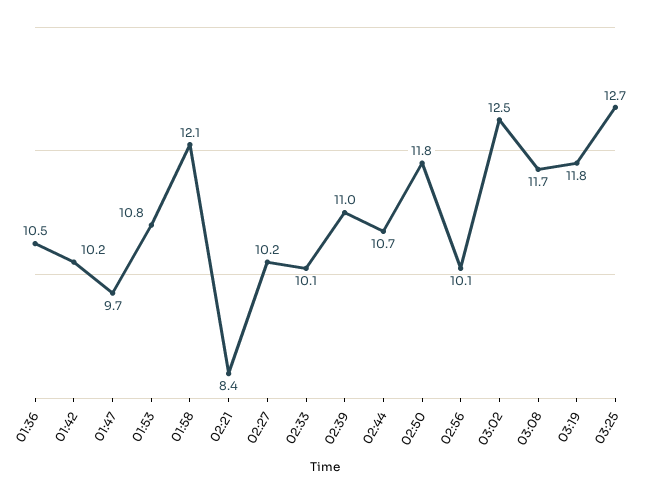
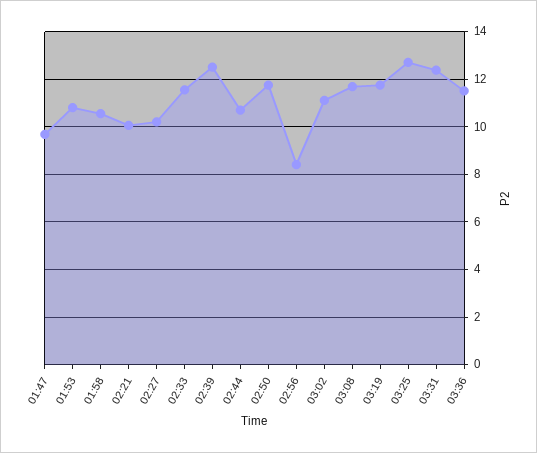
01:36: 10.5 -> none
01:42: 10.2 -> none
01:58: 12.1 -> 10.5
02:21: 8.4 -> 10
02:33: 10.1 -> 11.5
02:39: 11 -> 12.5
02:56: 10.1 -> 8.5
03:02: 12.5 -> 11
03:31: none -> 12.5
03:36: none -> 11.5

